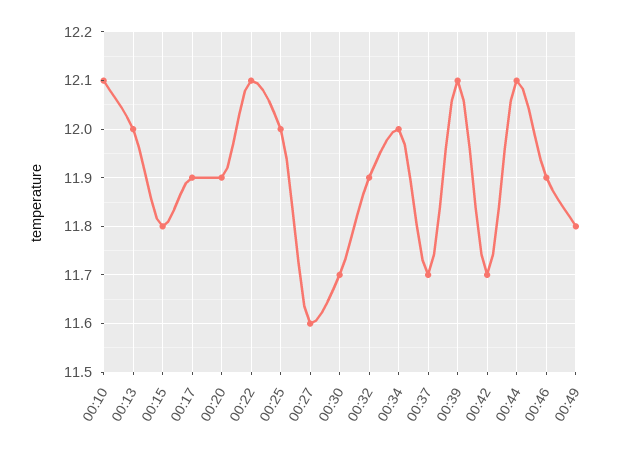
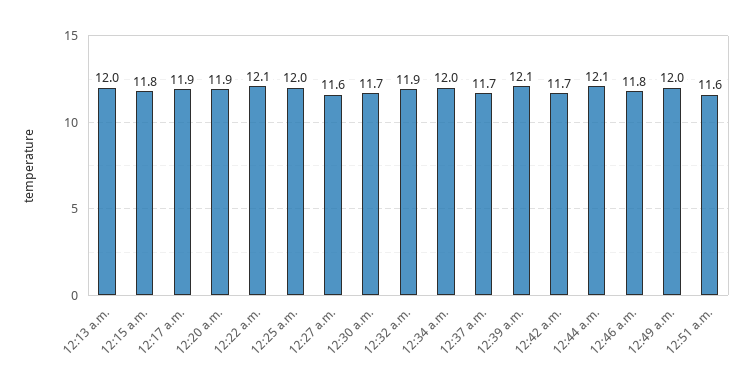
00:10: 12.1 -> none
00:46: 11.9 -> 11.8
00:49: 11.8 -> 12
12:51 a.m.: none -> 11.6

